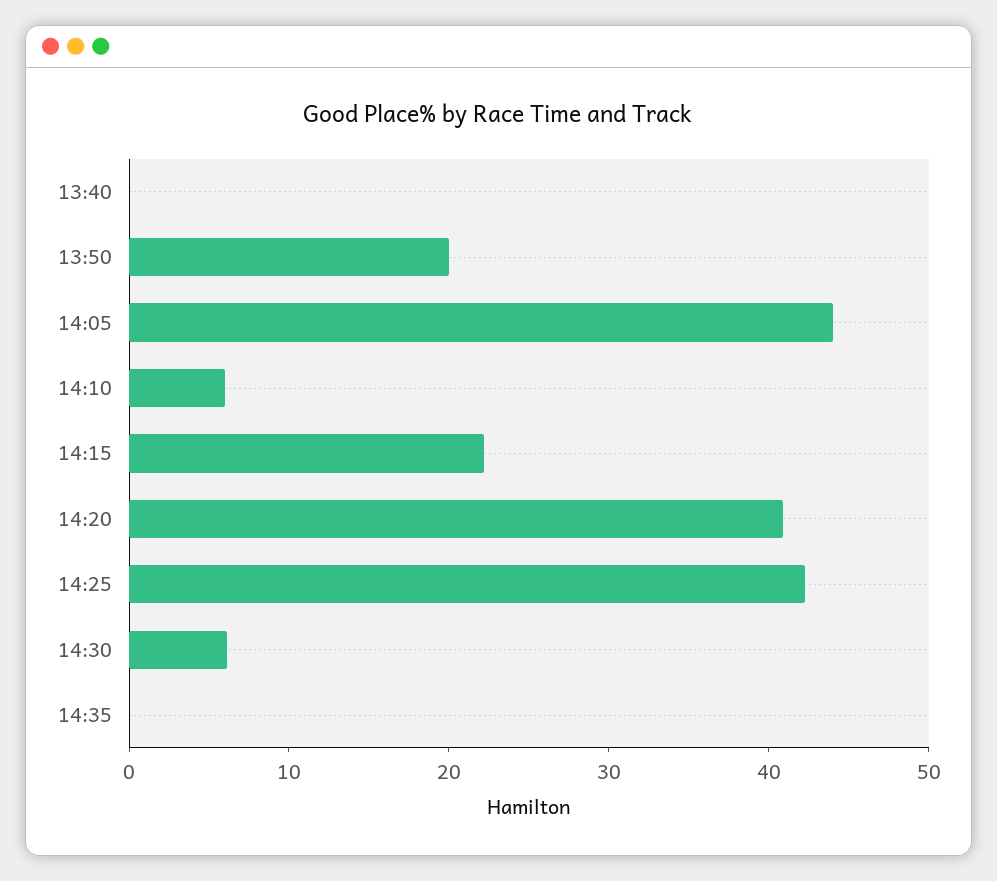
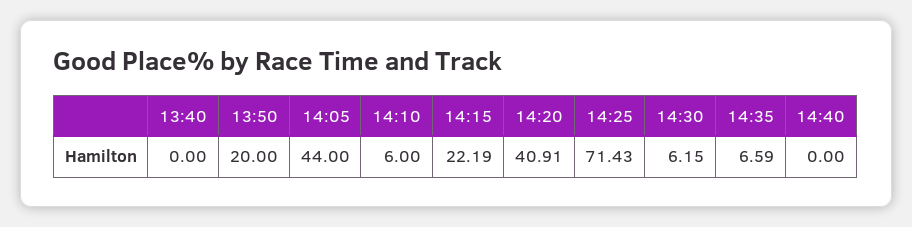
14:25: 42 -> 71.43
14:35: 0 -> 6.59
14:40: none -> 0

